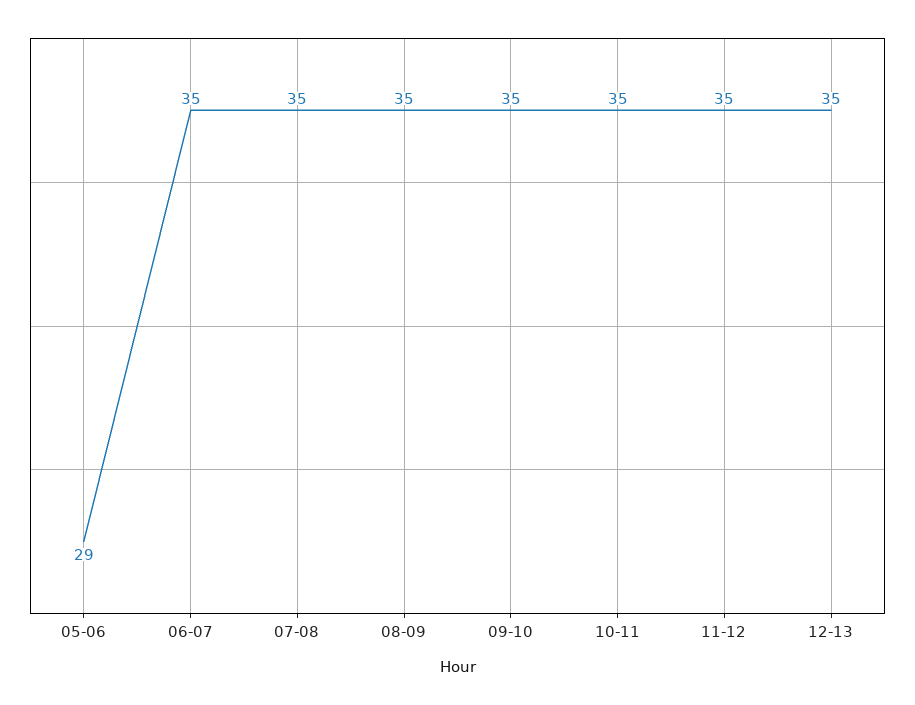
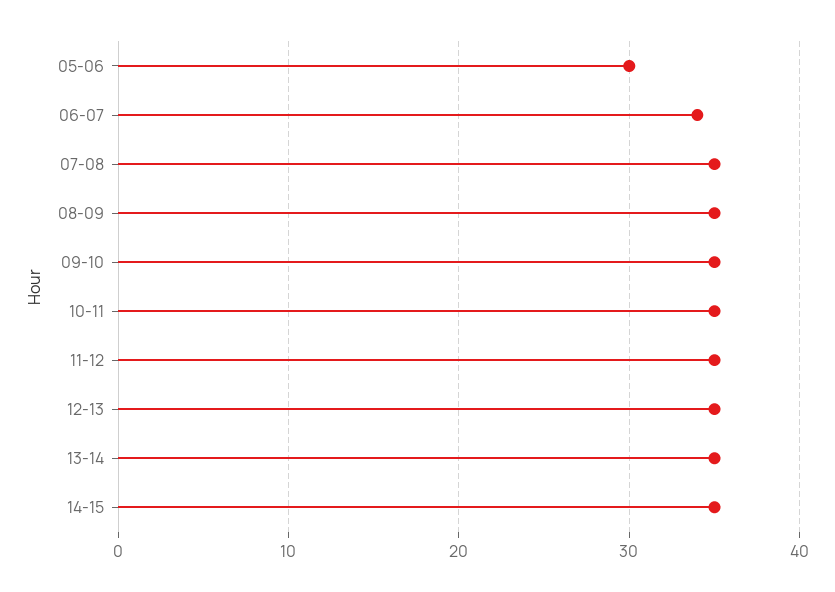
05-06: 29 -> 30
06-07: 35 -> 34
13-14: none -> 35
14-15: none -> 35

